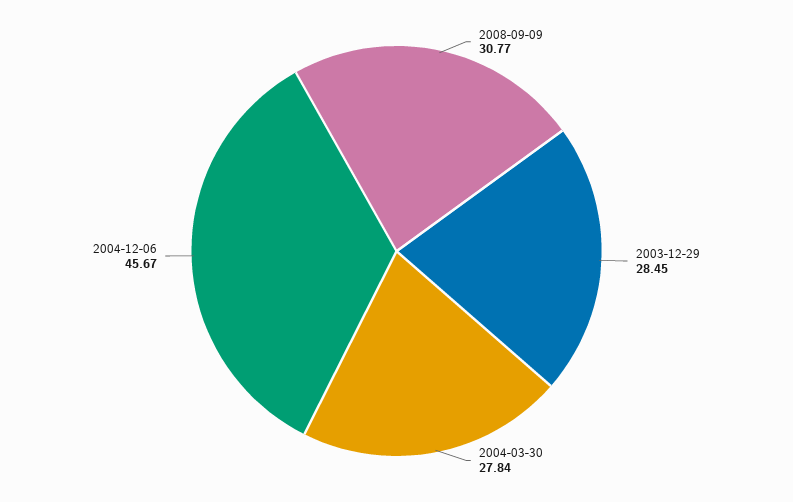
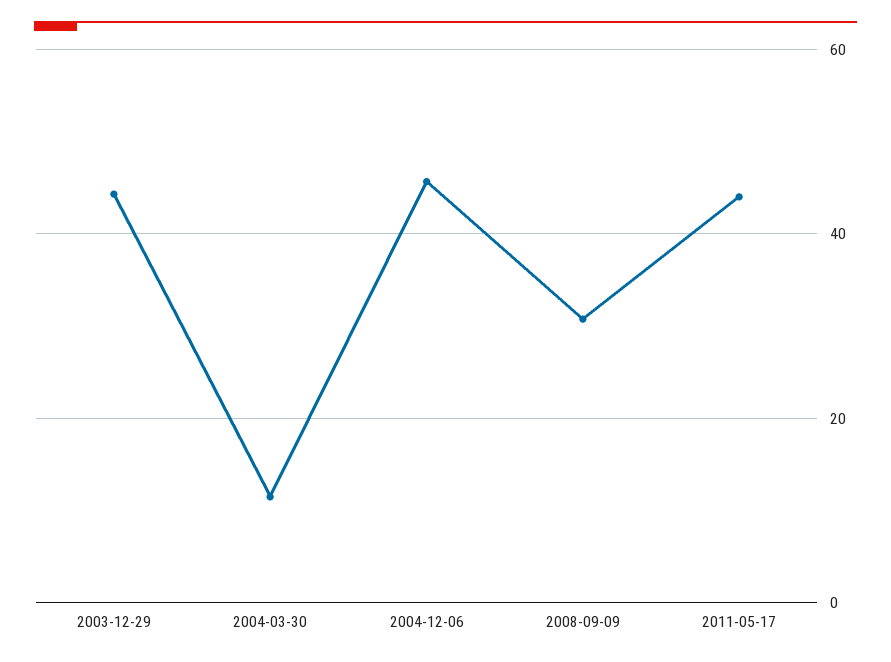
2003-12-29: 28.45 -> 44
2004-03-30: 27.84 -> 12
2011-05-17: none -> 44

